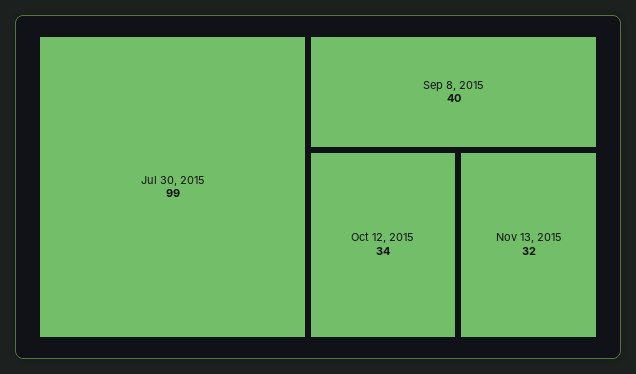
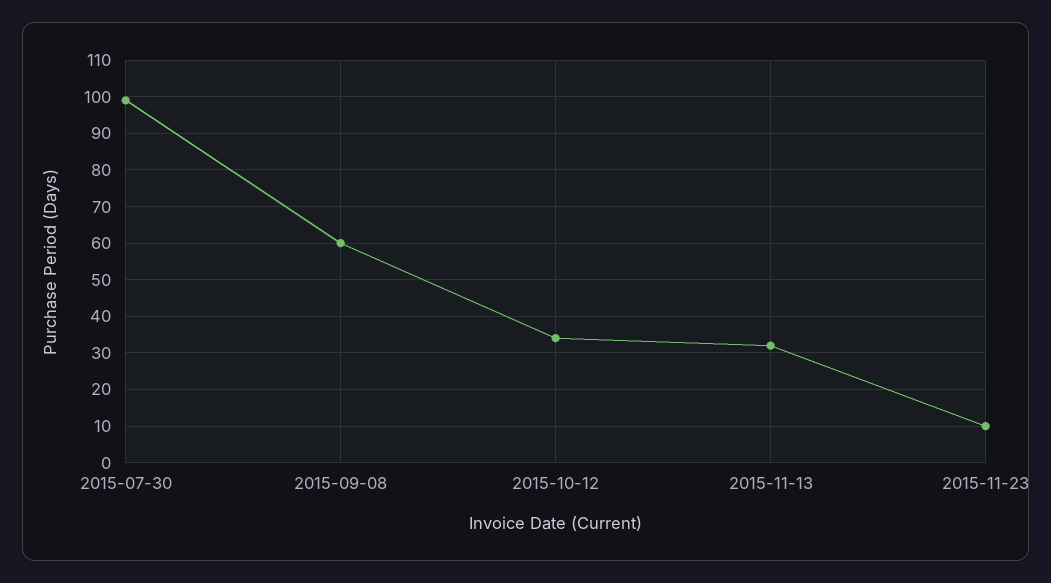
Sep 8, 2015: 40 -> 60
2015-11-23: none -> 10

